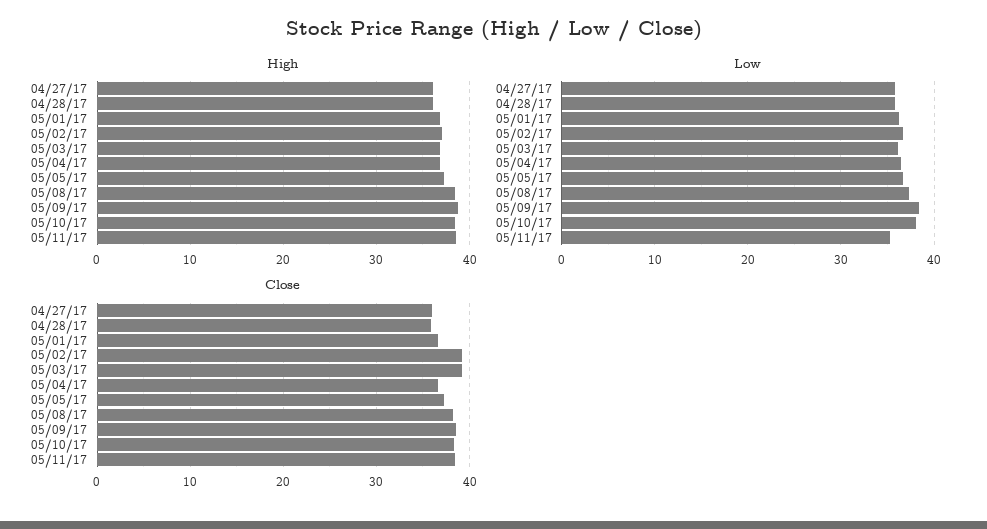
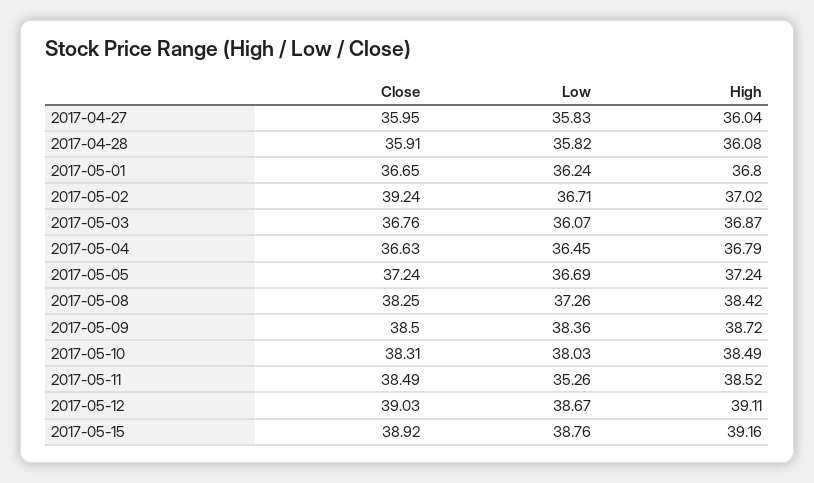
Close, 05/03/17: 39 -> 36.76
Close, 2017-05-12: none -> 39.03
Low, 2017-05-12: none -> 38.67
High, 2017-05-12: none -> 39.11
Close, 2017-05-15: none -> 38.92
Low, 2017-05-15: none -> 38.76
High, 2017-05-15: none -> 39.16

